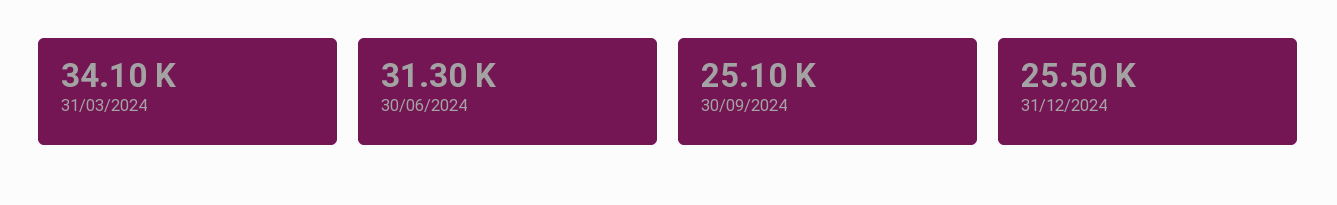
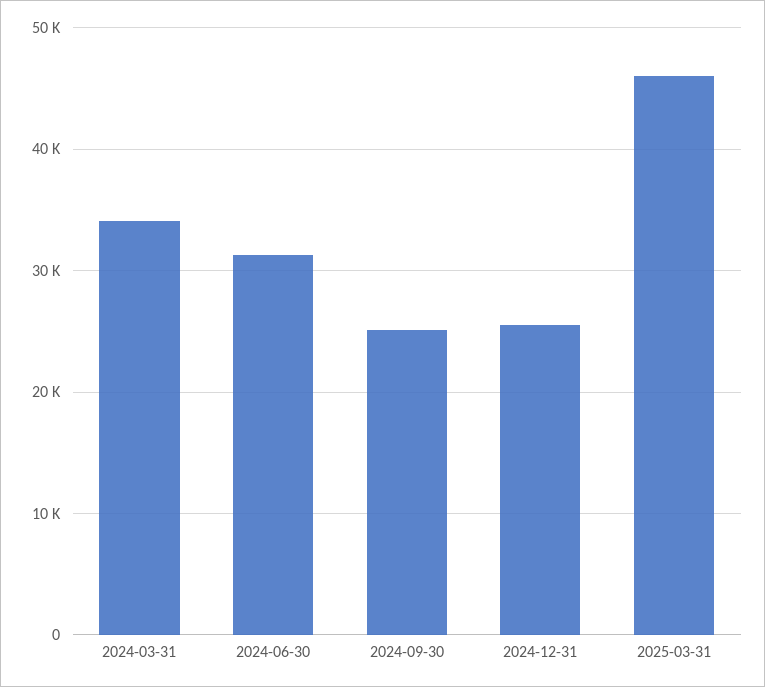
2025-03-31: none -> 46000

